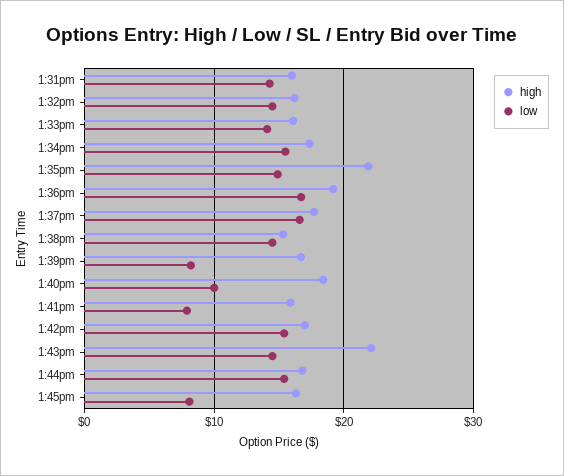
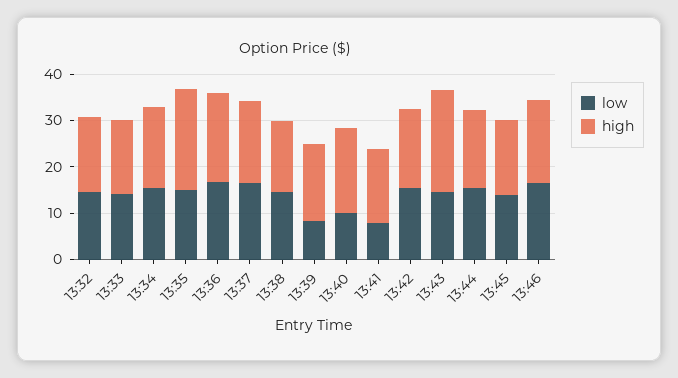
high, 1:31pm: 16 -> none
low, 1:31pm: 14 -> none
low, 1:45pm: 8 -> 14
low, 13:46: none -> 16
high, 13:46: none -> 18

